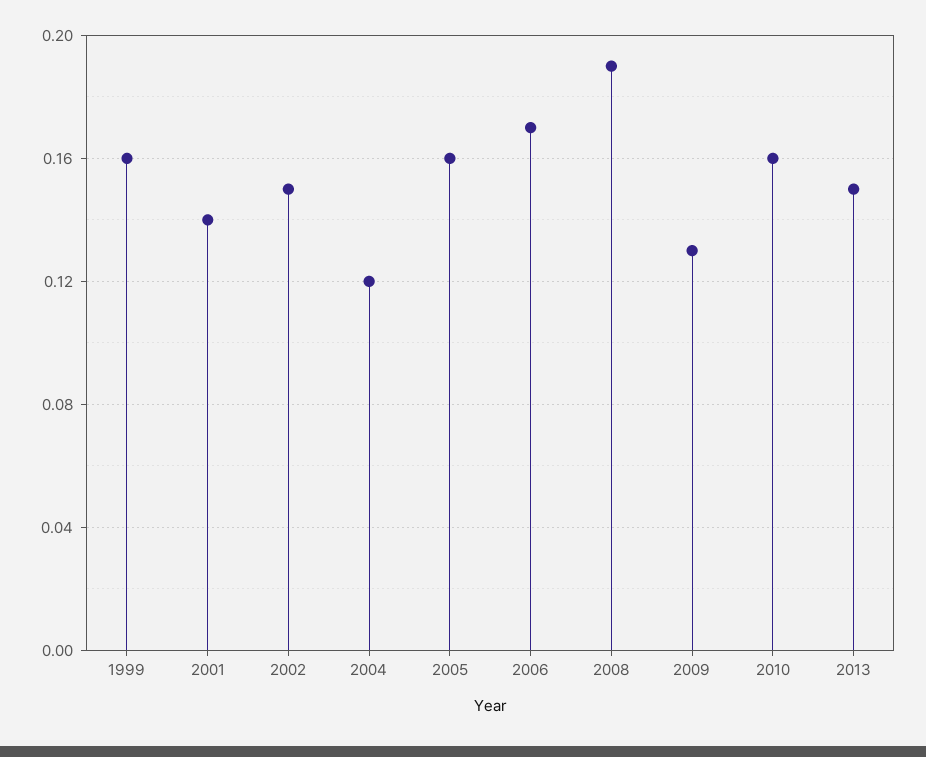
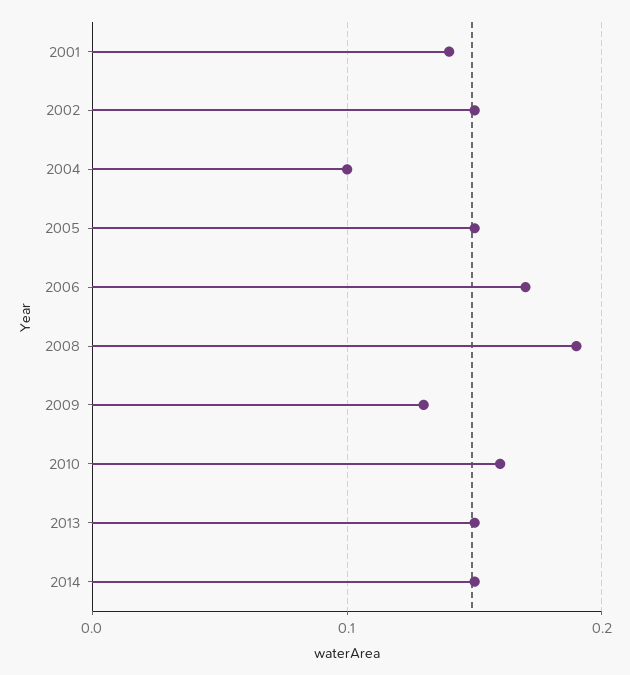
1999: 0.16 -> none
2004: 0.12 -> 0.1
2005: 0.16 -> 0.15
2014: none -> 0.15

